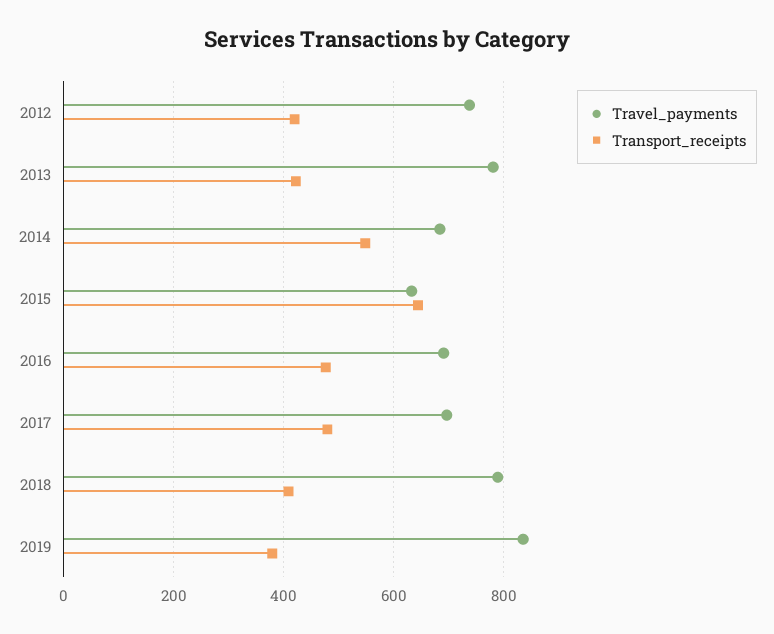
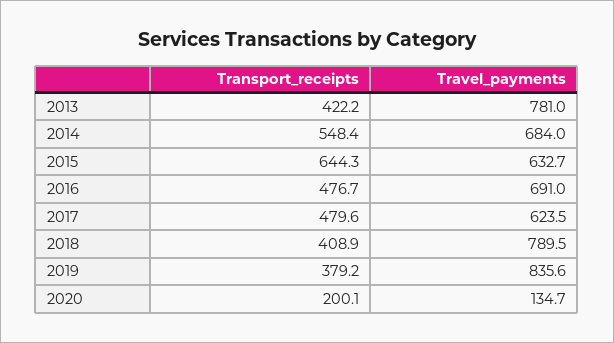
Travel_payments, 2012: 740 -> none
Transport_receipts, 2012: 420 -> none
Travel_payments, 2017: 700 -> 623.5
Transport_receipts, 2020: none -> 200.1
Travel_payments, 2020: none -> 134.7

